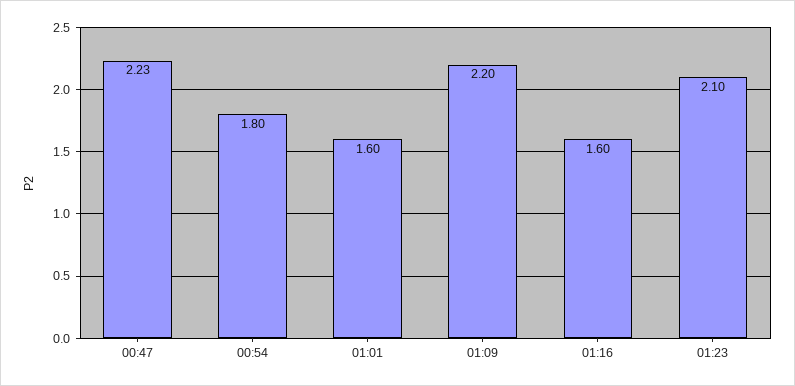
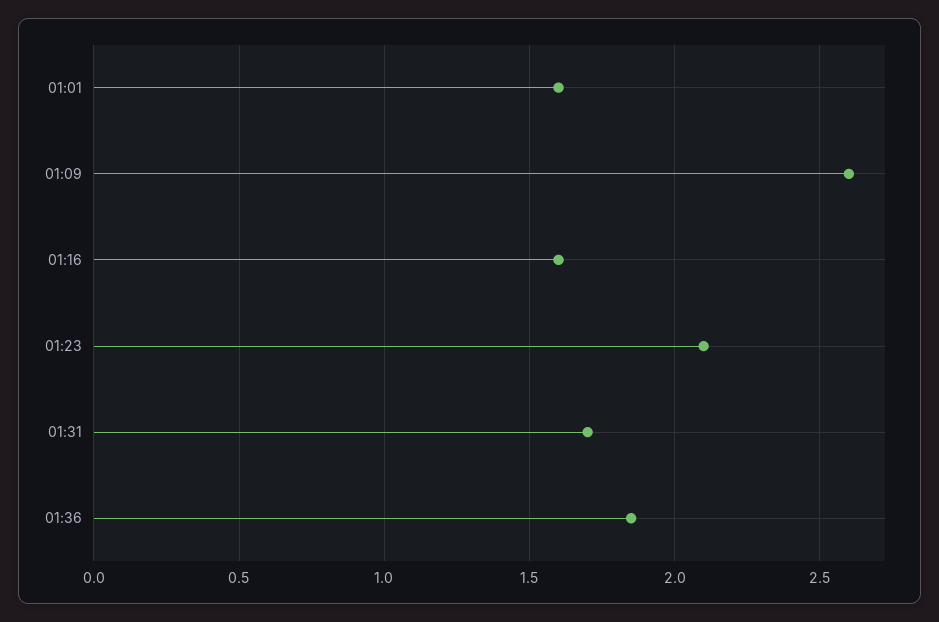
00:47: 2.23 -> none
00:54: 1.8 -> none
01:09: 2.2 -> 2.6
01:31: none -> 1.7
01:36: none -> 1.85

